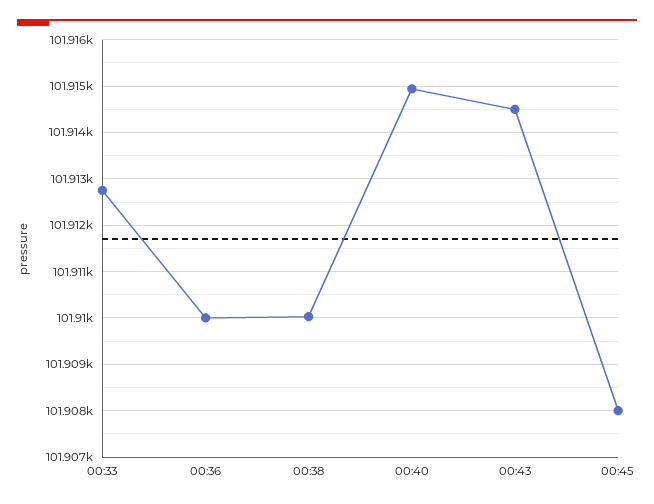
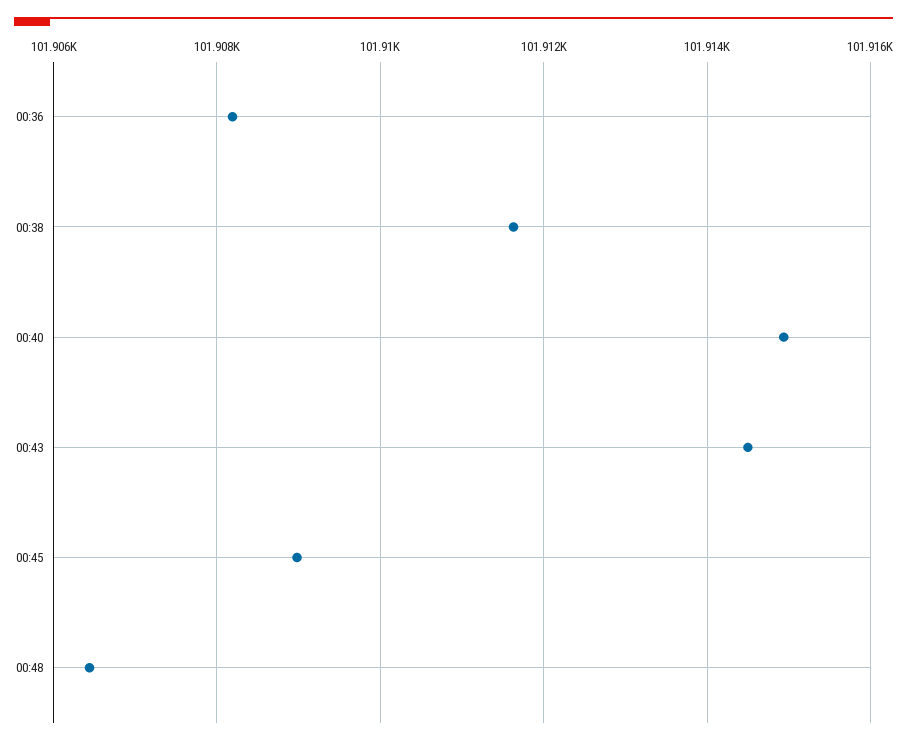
00:33: 101912.8 -> none
00:36: 101910 -> 101908.2
00:38: 101910 -> 101911.6
00:45: 101908 -> 101909
00:48: none -> 101906.4

